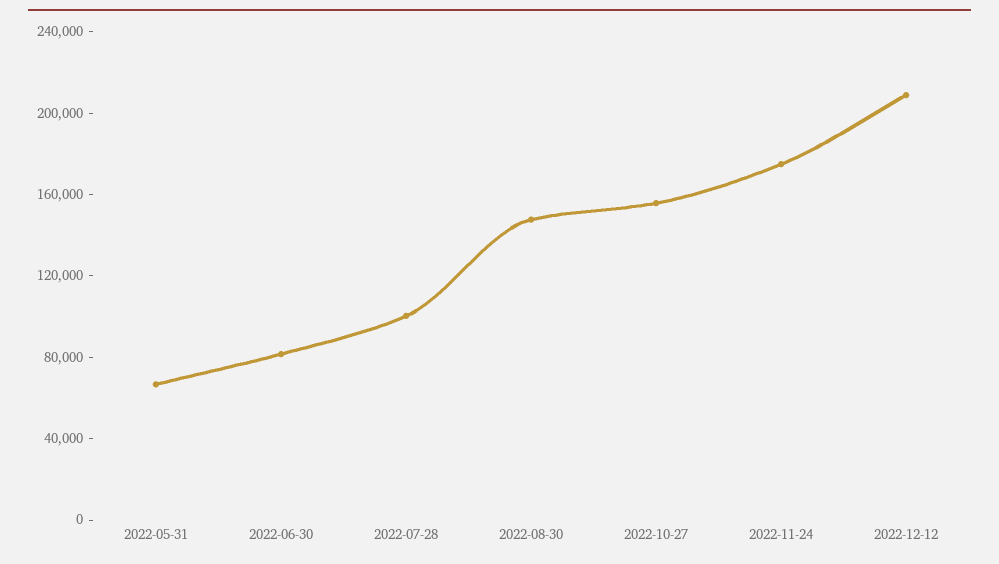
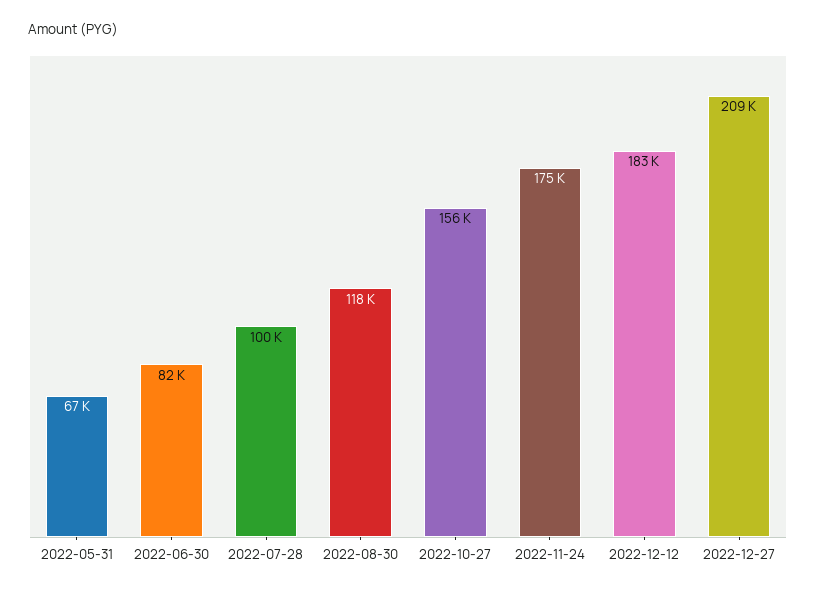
2022-08-30: 150000 -> 118000
2022-12-12: 210000 -> 183000
2022-12-27: none -> 209000

